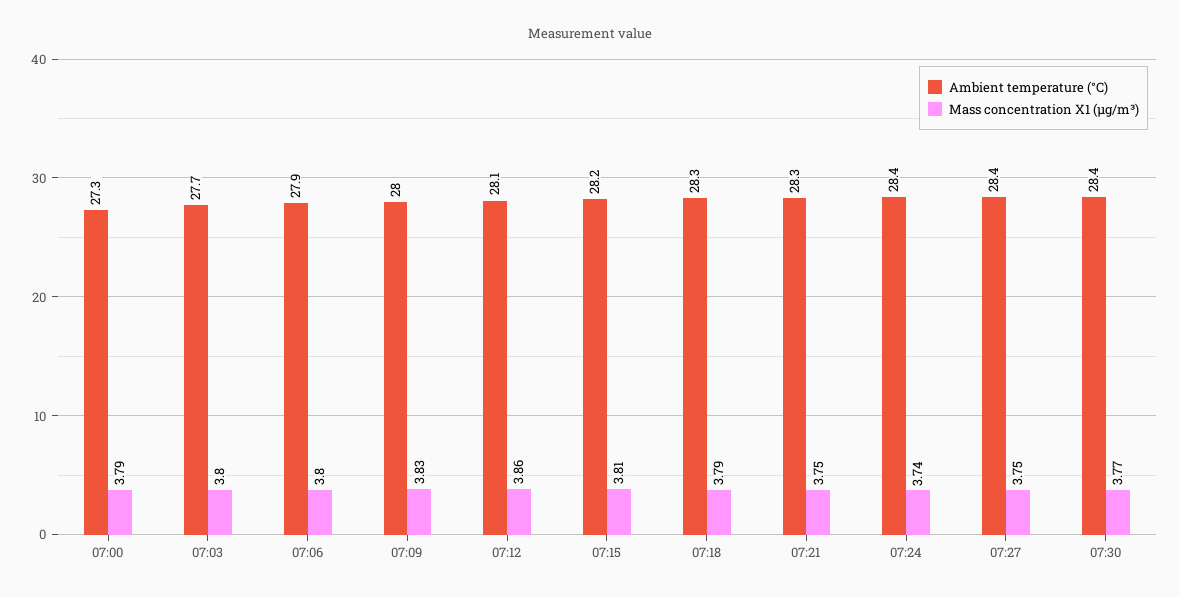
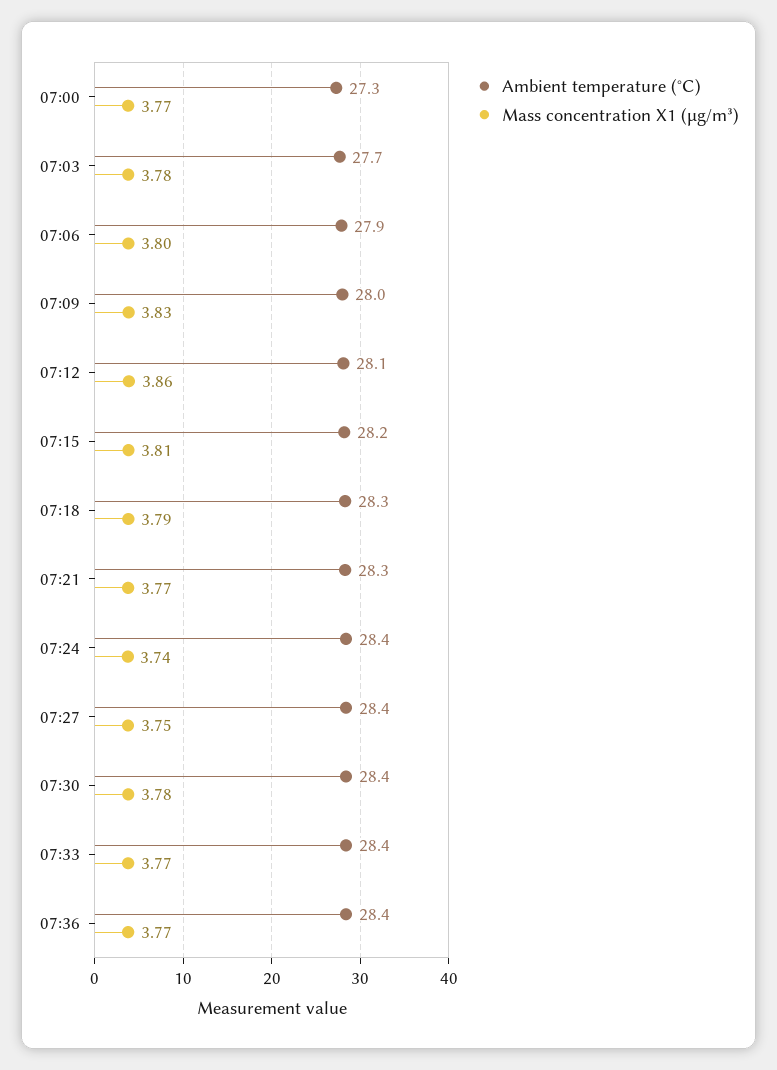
Mass concentration X1 (μg/m³), 07:00: 3.79 -> 3.77
Mass concentration X1 (μg/m³), 07:03: 3.8 -> 3.78
Mass concentration X1 (μg/m³), 07:21: 3.75 -> 3.77
Mass concentration X1 (μg/m³), 07:30: 3.77 -> 3.78
Ambient temperature (°C), 07:33: none -> 28.4
Mass concentration X1 (μg/m³), 07:33: none -> 3.77
Ambient temperature (°C), 07:36: none -> 28.4
Mass concentration X1 (μg/m³), 07:36: none -> 3.77

